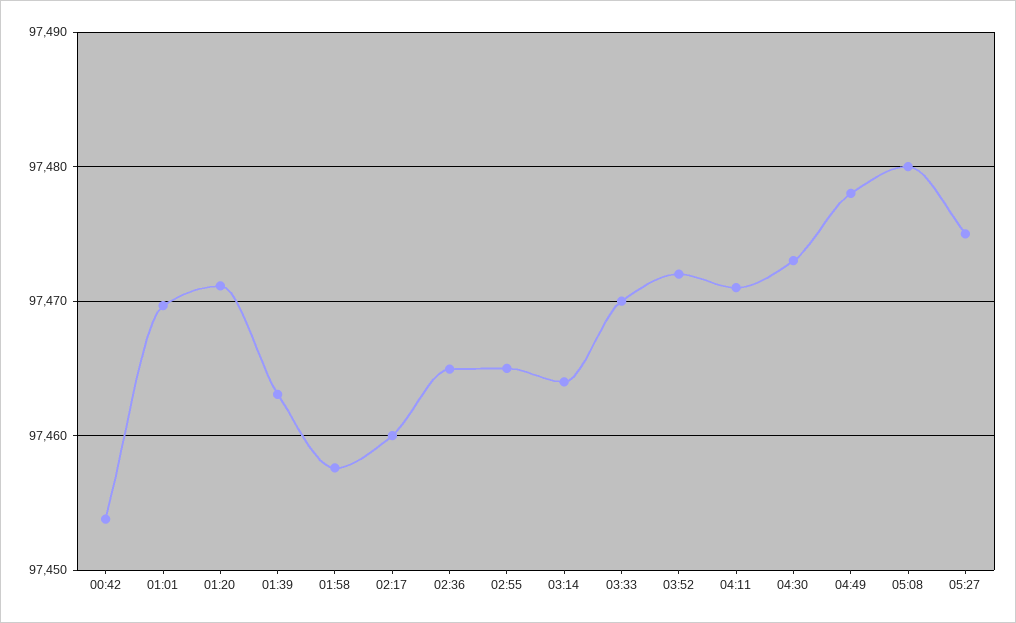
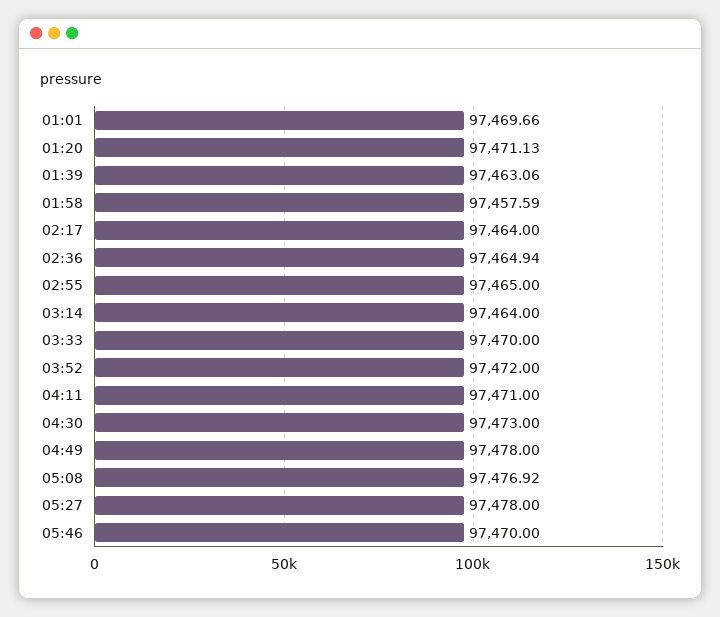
00:42: 97454 -> none
02:17: 97460 -> 97464
05:08: 97480 -> 97476.92
05:27: 97475 -> 97478
05:46: none -> 97470

